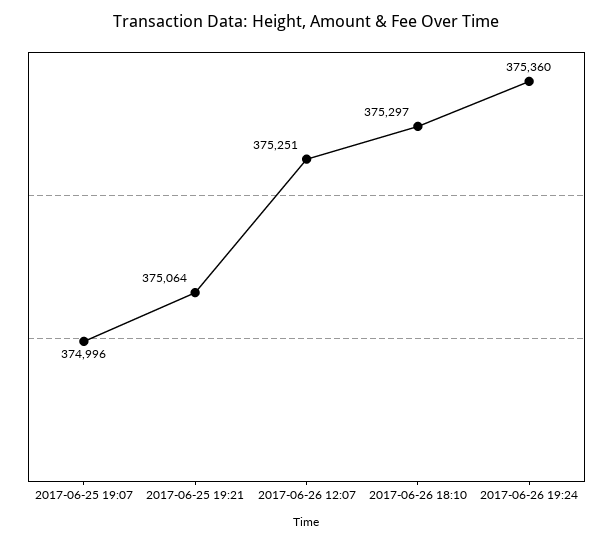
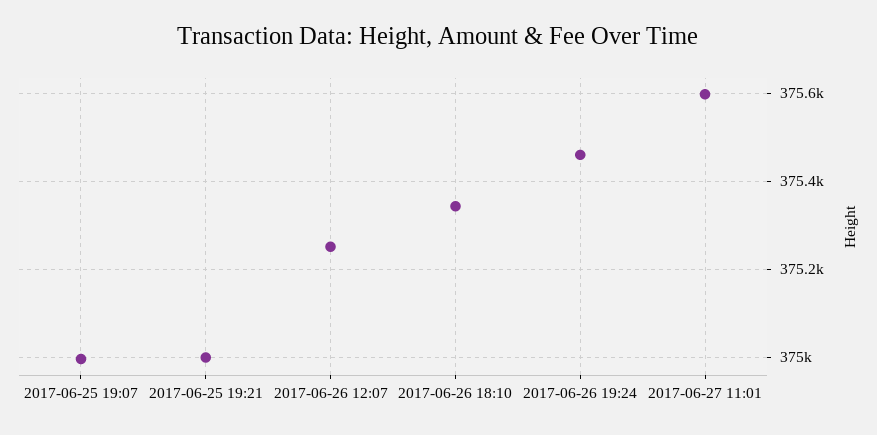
2017-06-25 19:21: 375064 -> 375000
2017-06-26 18:10: 375297 -> 375340
2017-06-26 19:24: 375360 -> 375460
2017-06-27 11:01: none -> 375600

